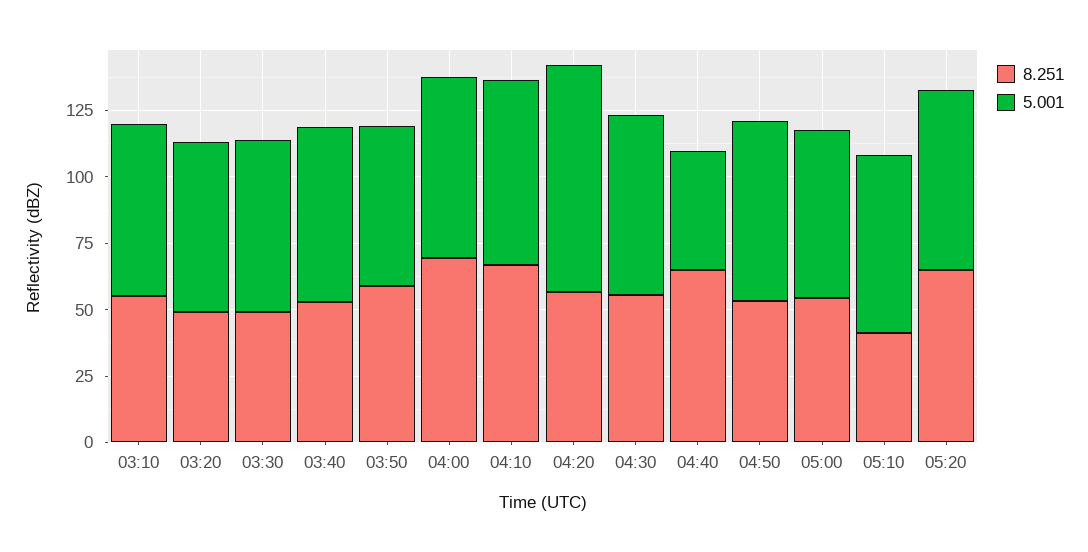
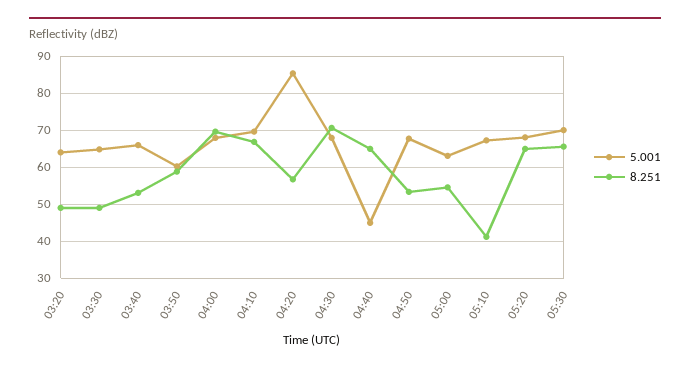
8.251, 03:10: 55 -> none
5.001, 03:10: 65 -> none
8.251, 04:30: 55 -> 70
5.001, 05:30: none -> 70
8.251, 05:30: none -> 66

